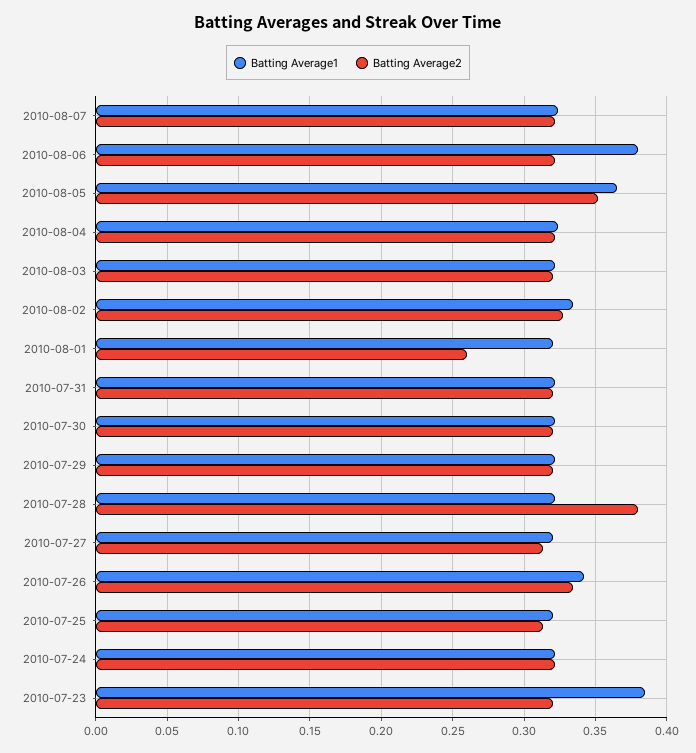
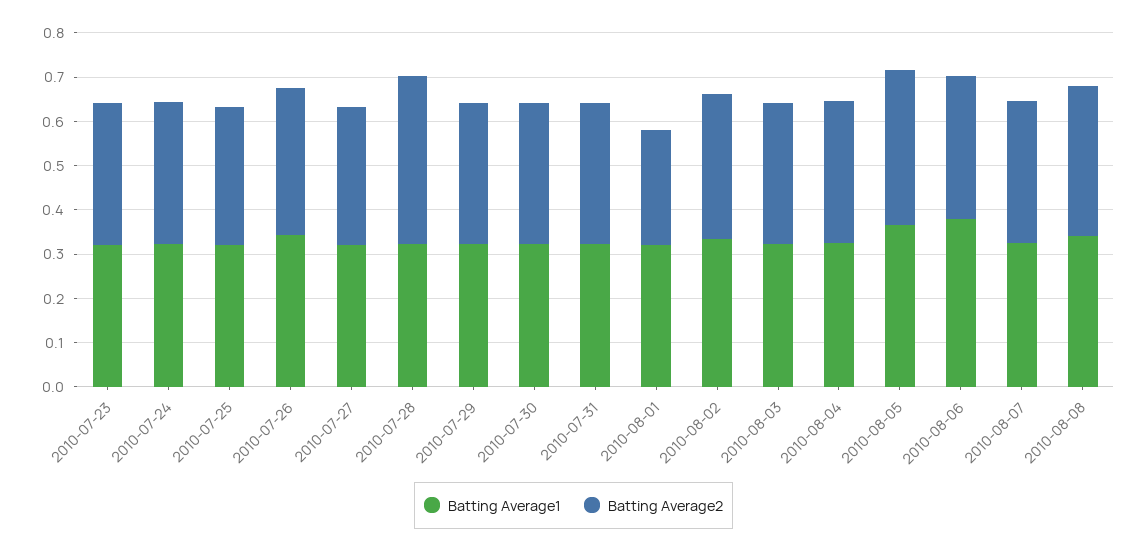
Batting Average1, 2010-07-23: 0.385 -> 0.32
Batting Average1, 2010-08-08: none -> 0.34
Batting Average2, 2010-08-08: none -> 0.34

